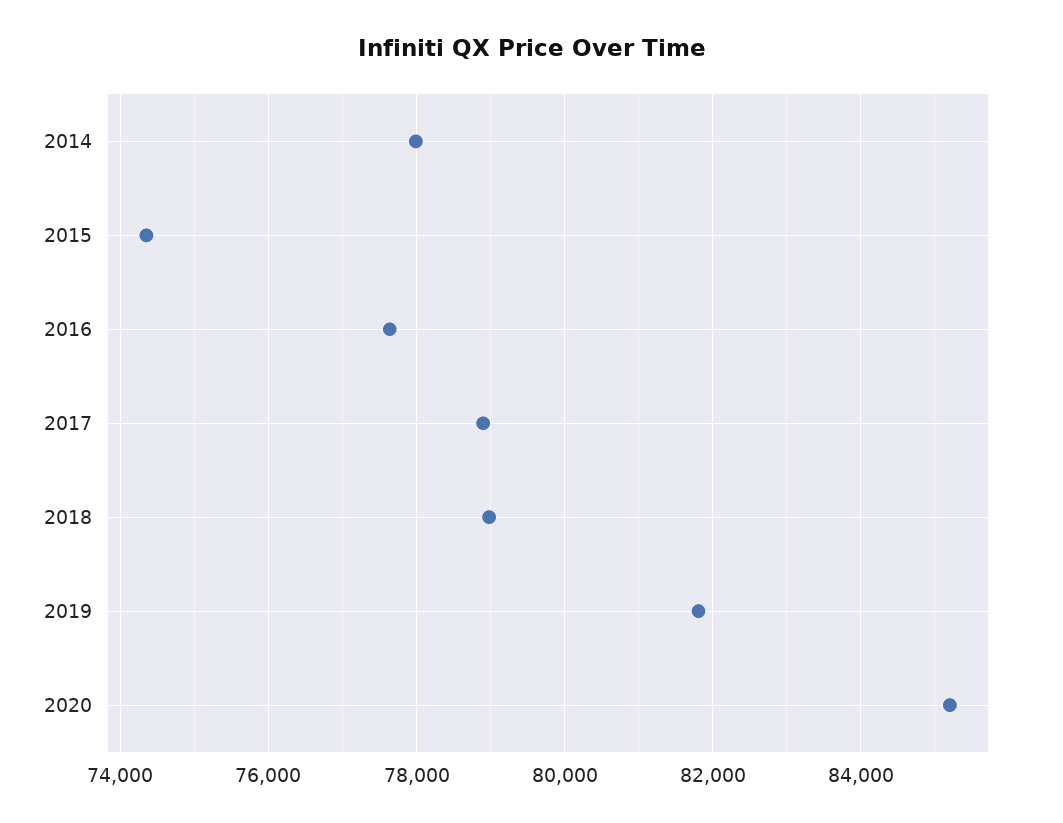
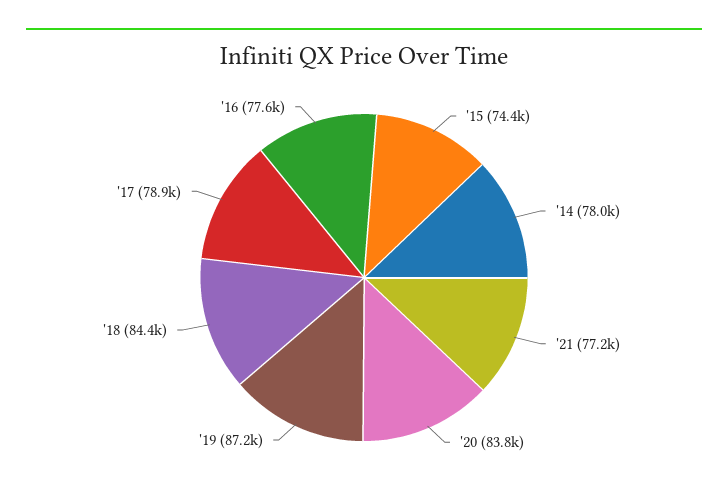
2018: 79000 -> 84400
2019: 81800 -> 87200
2020: 85200 -> 83800
'21: none -> 77200

